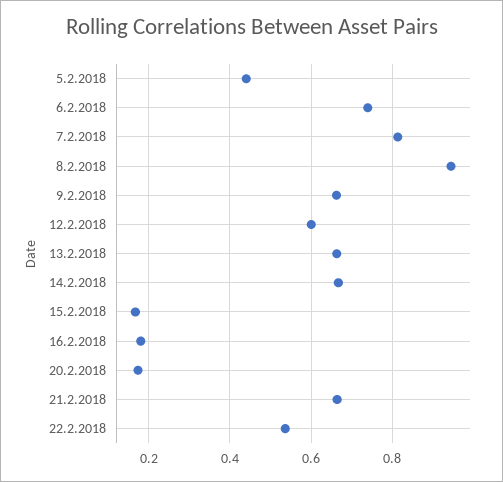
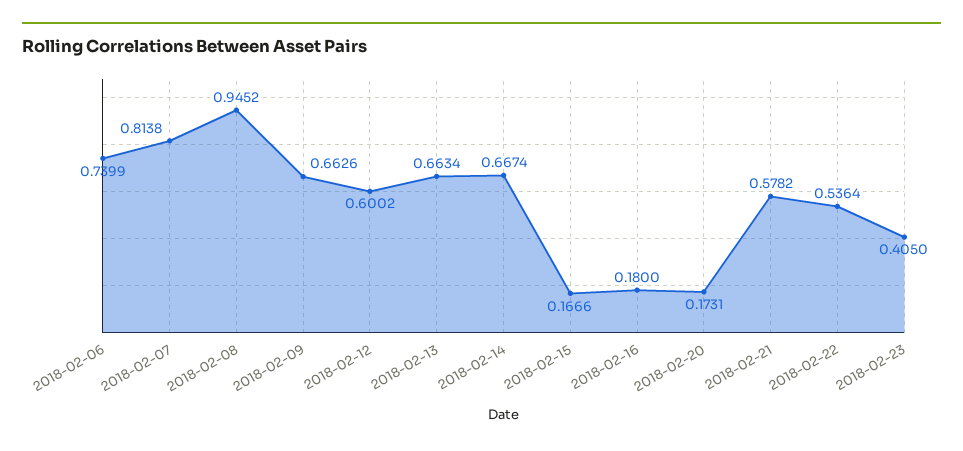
5.2.2018: 0.44 -> none
21.2.2018: 0.66 -> 0.5782
2018-02-23: none -> 0.405

